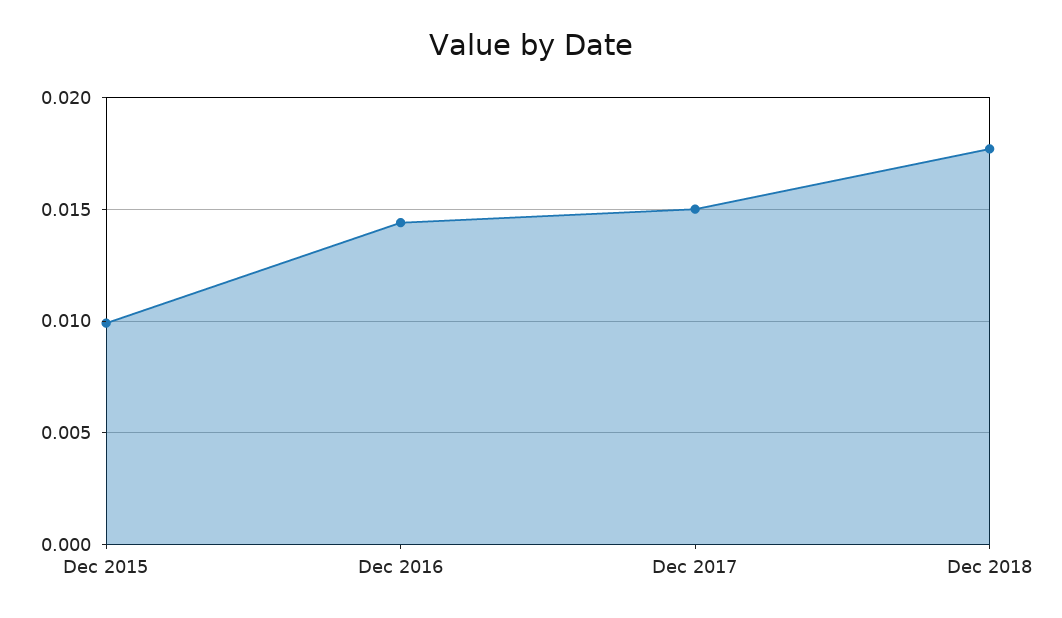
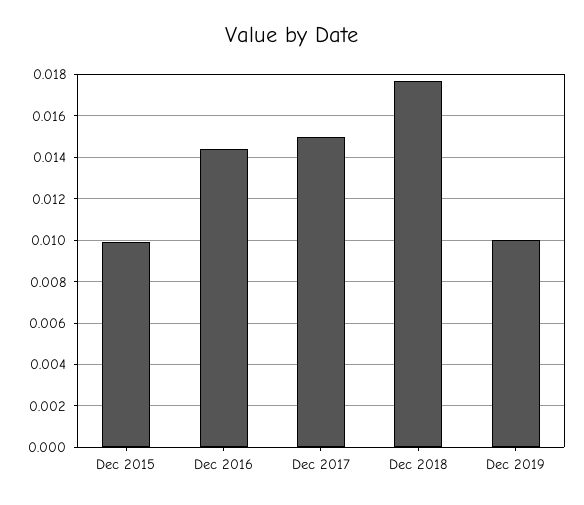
Dec 2019: none -> 0.01

